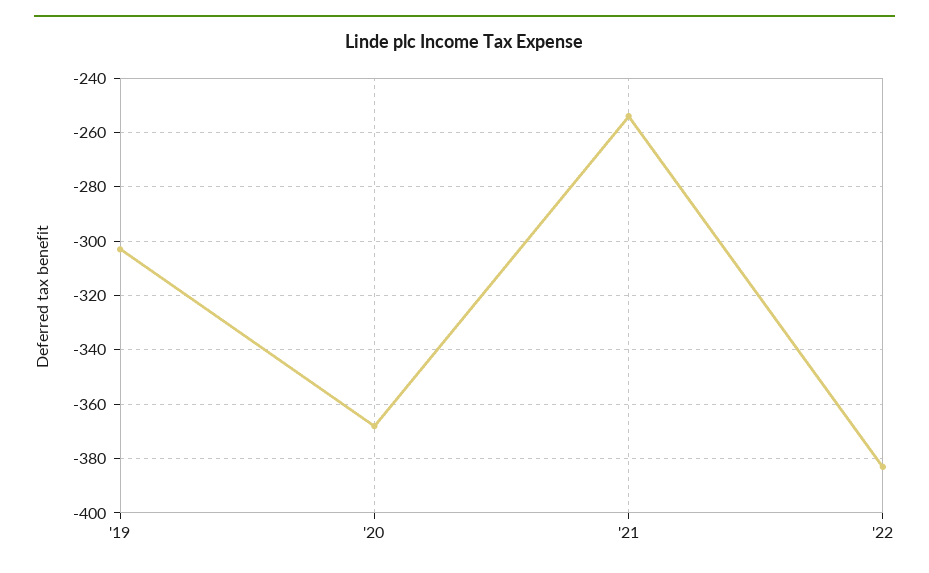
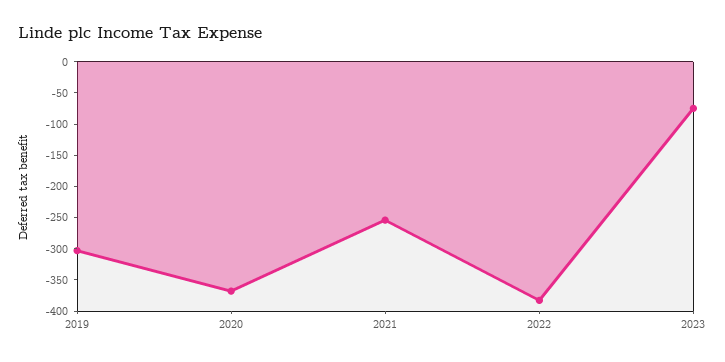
2023: none -> -75

